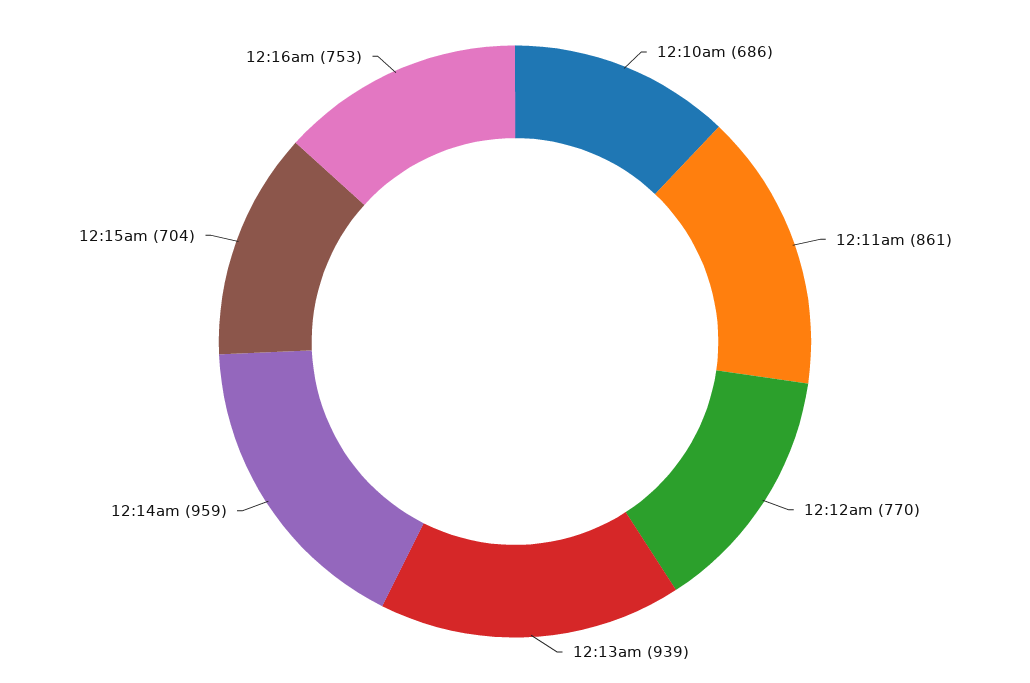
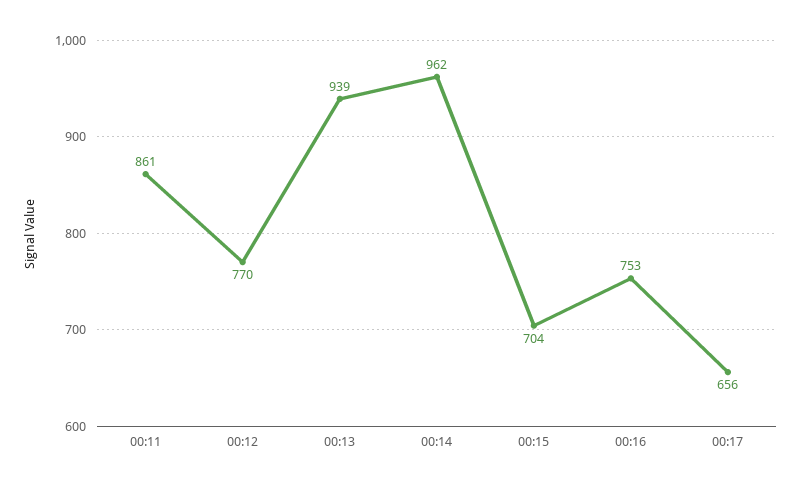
12:10am: 686 -> none
12:14am: 959 -> 962
00:17: none -> 656

